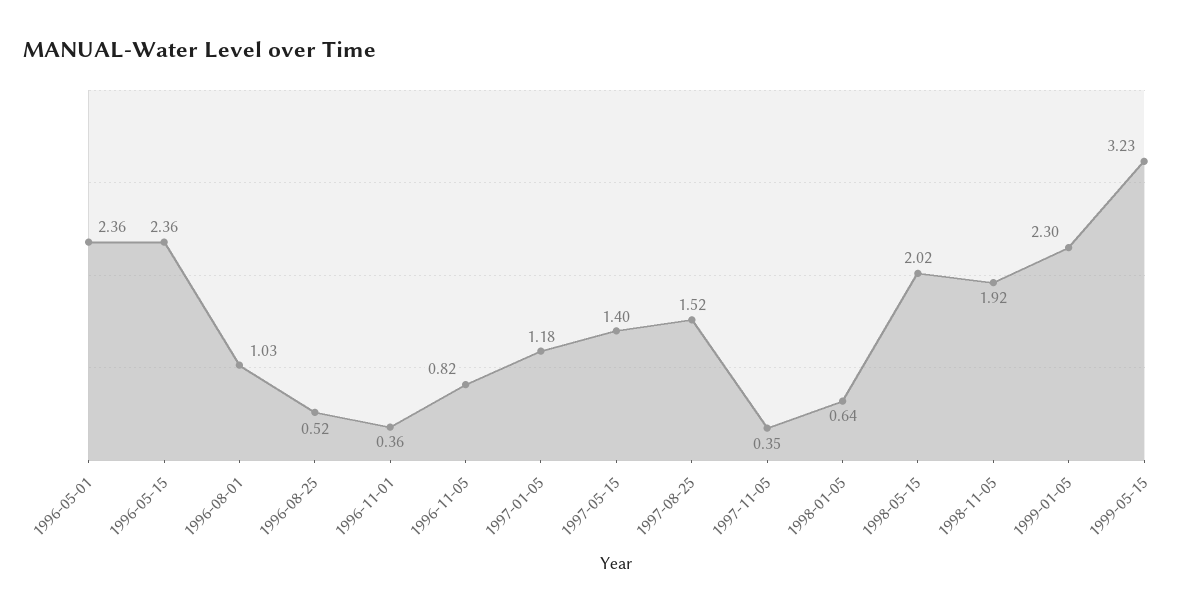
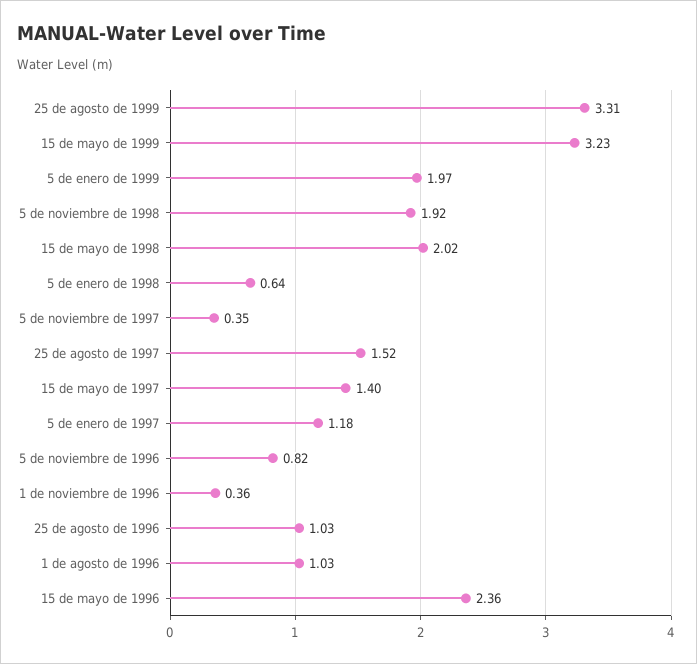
1996-05-01: 2.36 -> none
1996-08-25: 0.52 -> 1.03
1999-01-05: 2.3 -> 1.97
25 de agosto de 1999: none -> 3.31

